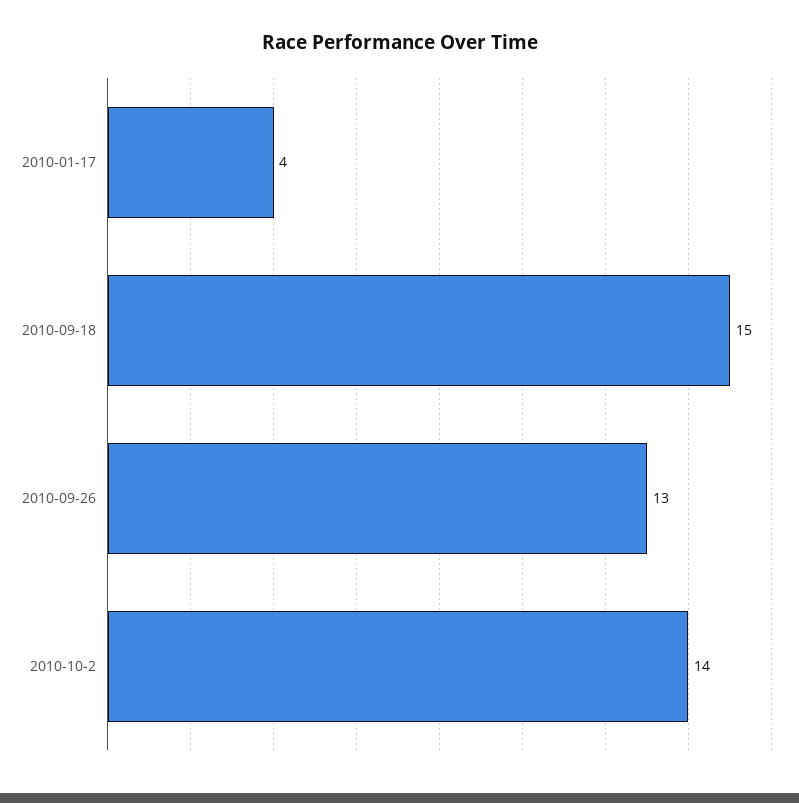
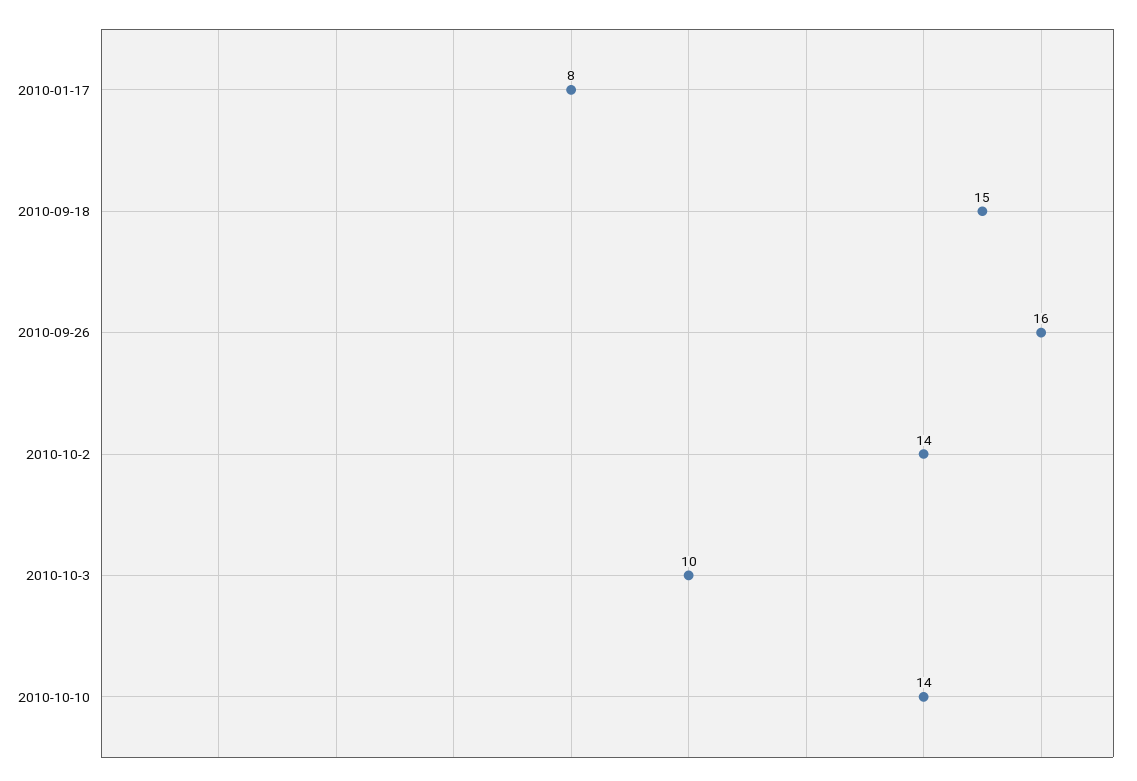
2010-01-17: 4 -> 8
2010-09-26: 13 -> 16
2010-10-3: none -> 10
2010-10-10: none -> 14

